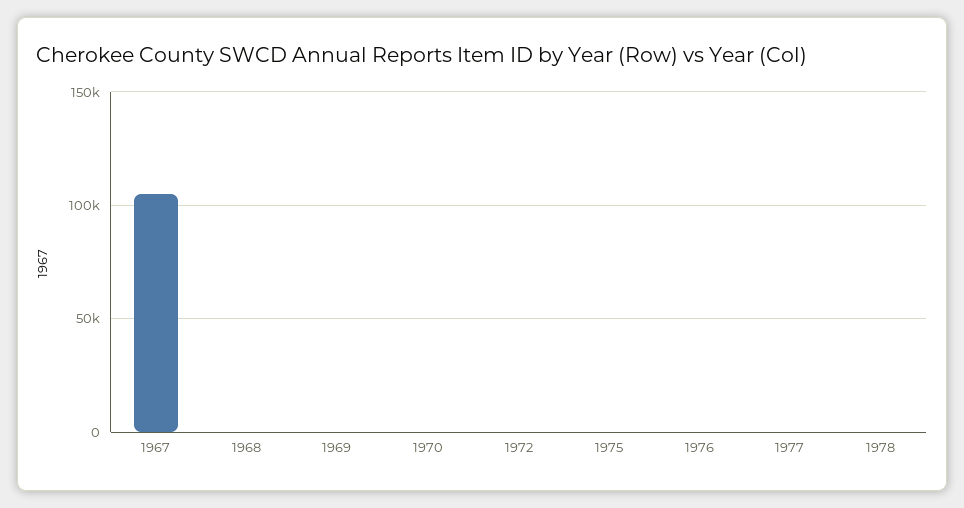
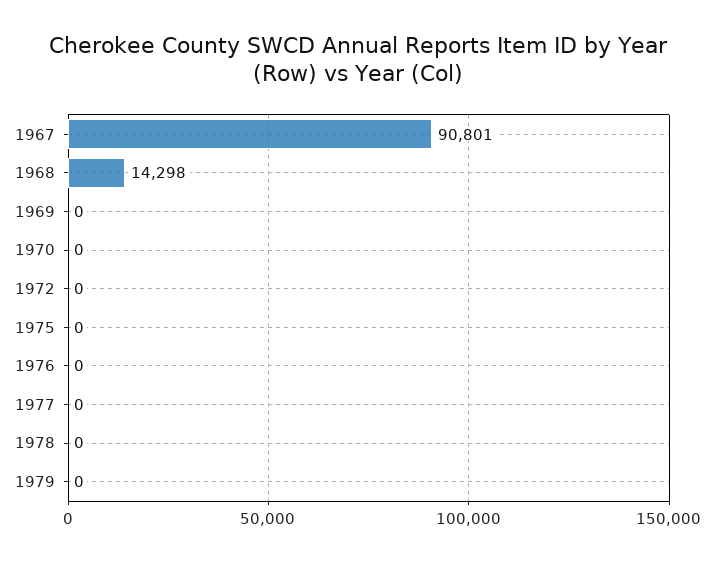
1967: 105000 -> 90801
1968: 0 -> 14298
1979: none -> 0

